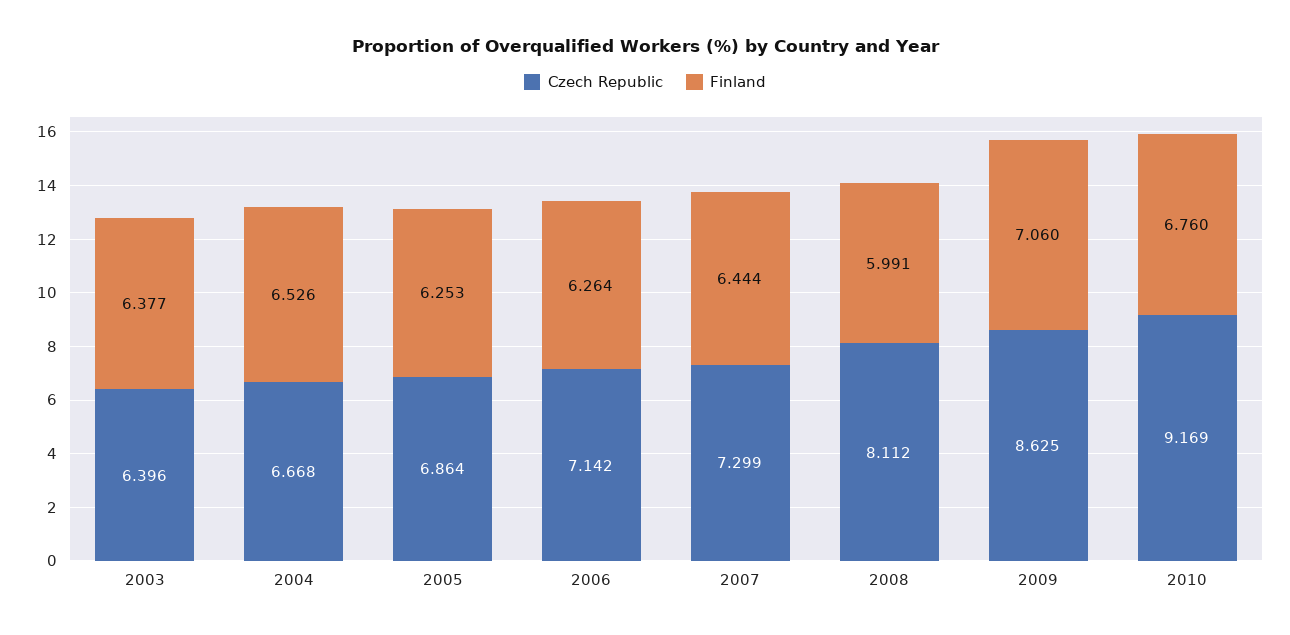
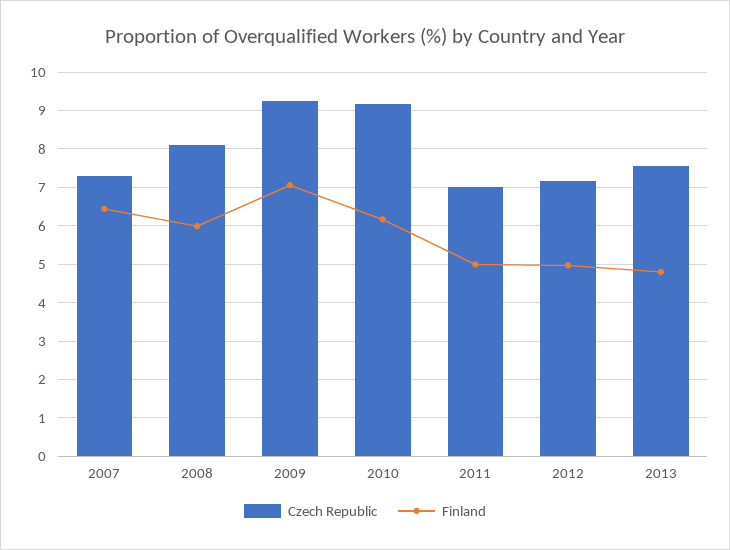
Czech Republic, 2003: 6.396 -> none
Finland, 2003: 6.377 -> none
Czech Republic, 2004: 6.668 -> none
Finland, 2004: 6.526 -> none
Czech Republic, 2005: 6.864 -> none
Finland, 2005: 6.253 -> none
Czech Republic, 2006: 7.142 -> none
Finland, 2006: 6.264 -> none
Czech Republic, 2009: 8.625 -> 9.2
Finland, 2010: 6.76 -> 6.2
Czech Republic, 2011: none -> 7
Finland, 2011: none -> 5
Czech Republic, 2012: none -> 7.2
Finland, 2012: none -> 5
Czech Republic, 2013: none -> 7.6
Finland, 2013: none -> 4.8

